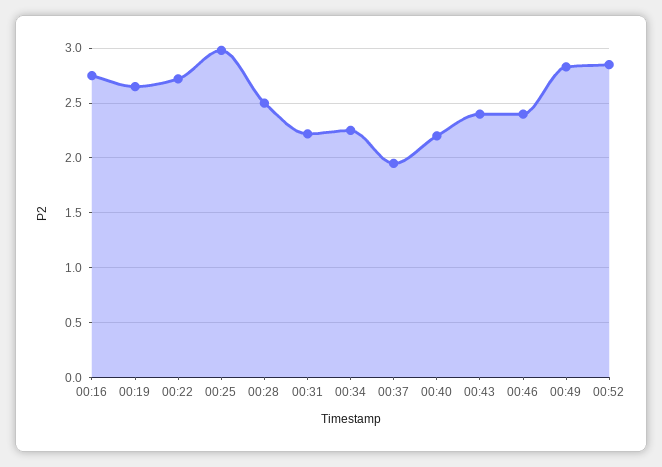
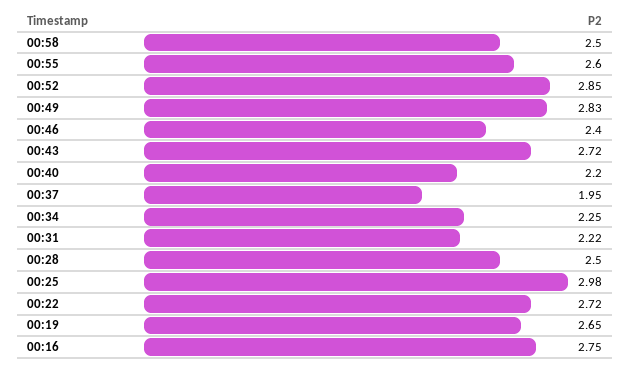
00:43: 2.4 -> 2.72
00:58: none -> 2.5
00:55: none -> 2.6

